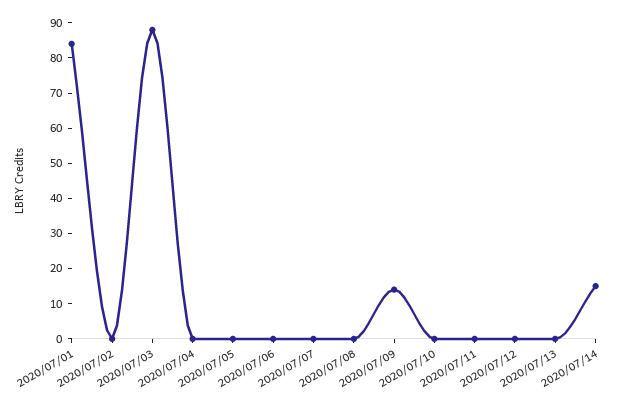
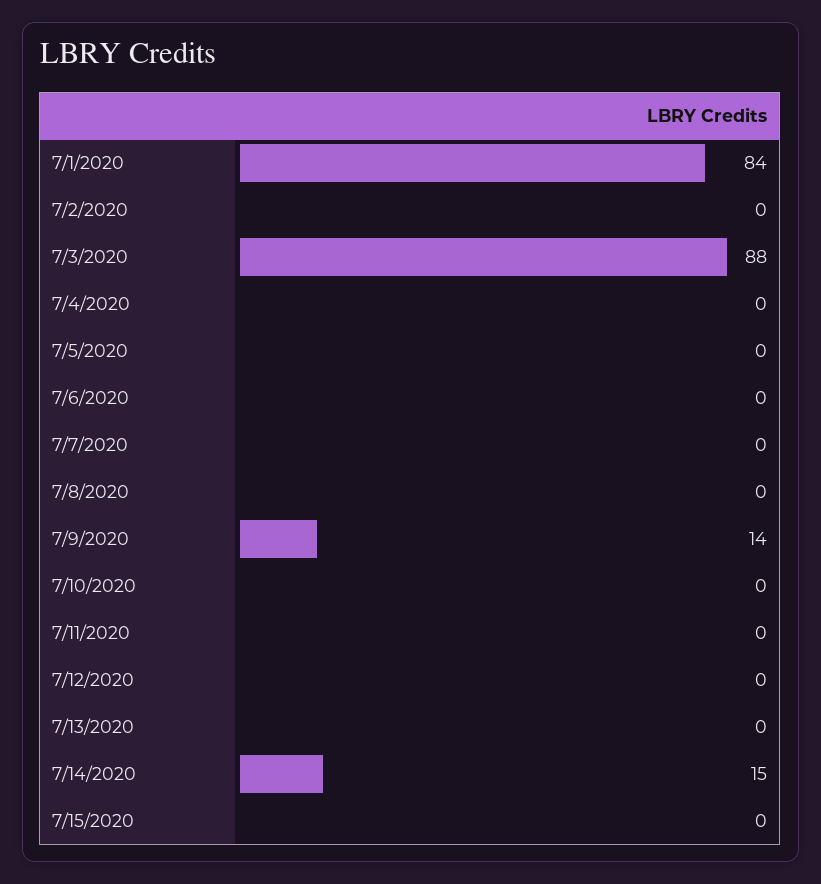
7/15/2020: none -> 0

